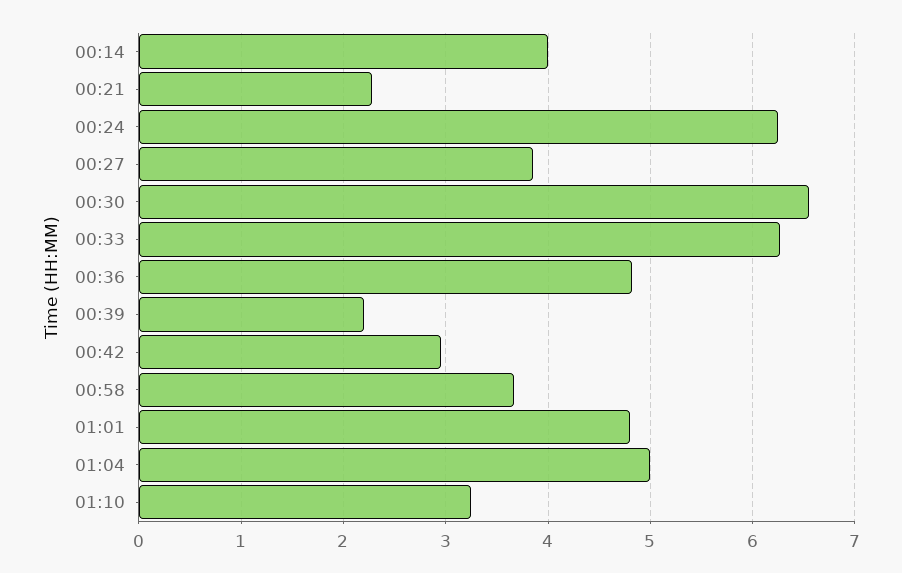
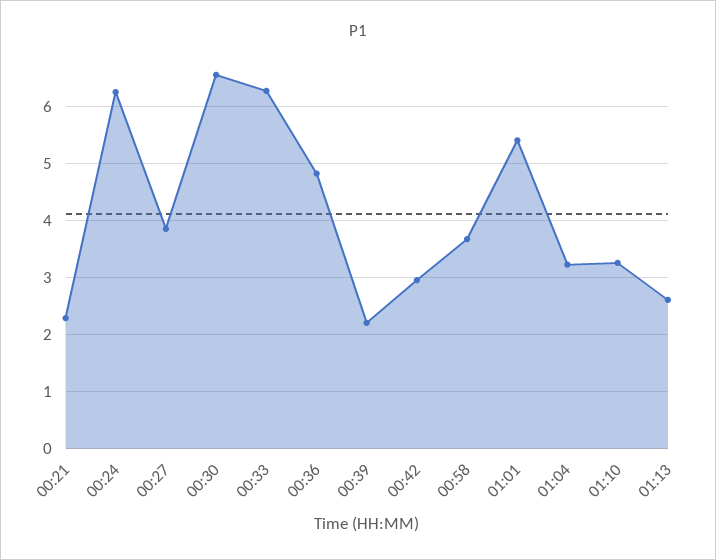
00:14: 4 -> none
01:01: 4.8 -> 5.4
01:04: 5 -> 3.2
01:13: none -> 2.6

